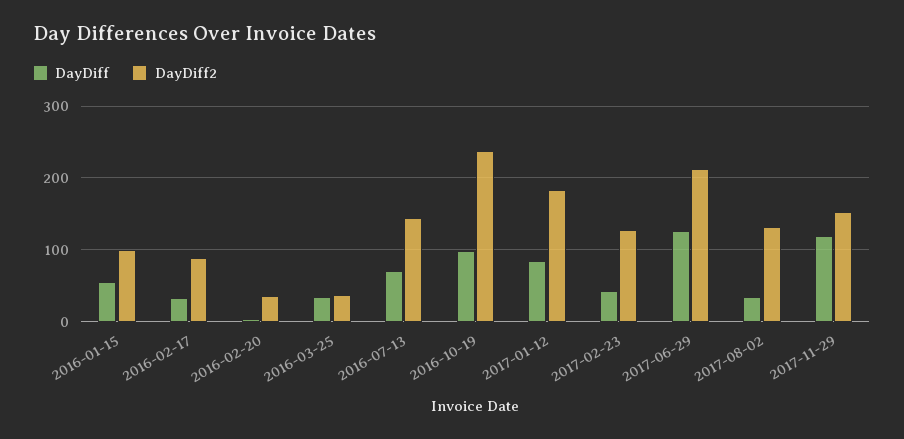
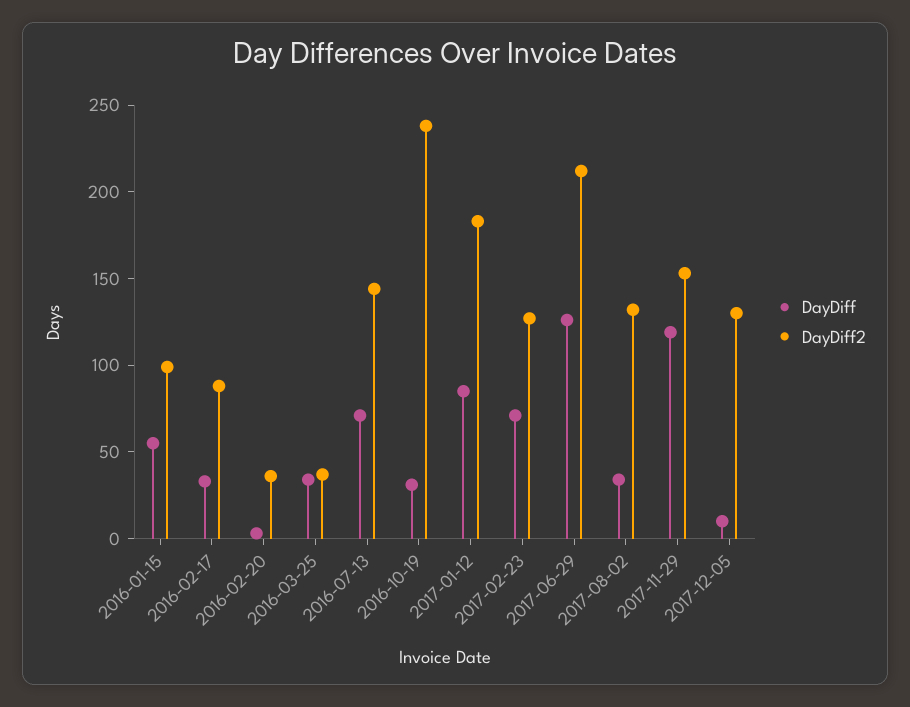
DayDiff, 2016-10-19: 100 -> 30
DayDiff, 2017-02-23: 40 -> 70
DayDiff, 2017-12-05: none -> 10
DayDiff2, 2017-12-05: none -> 130

